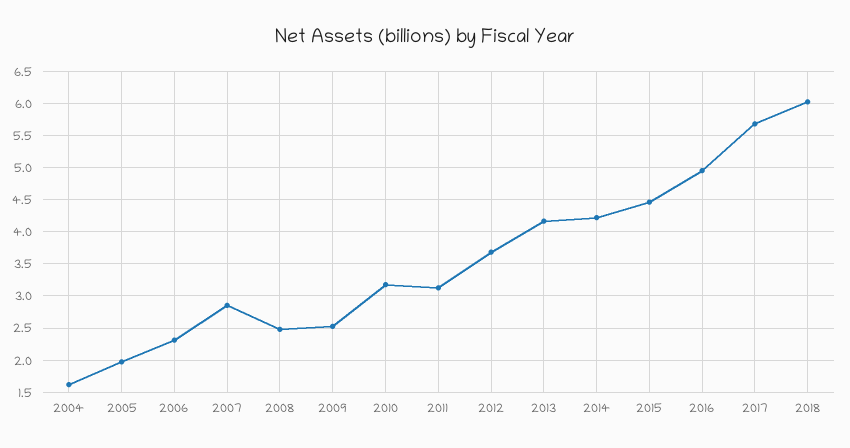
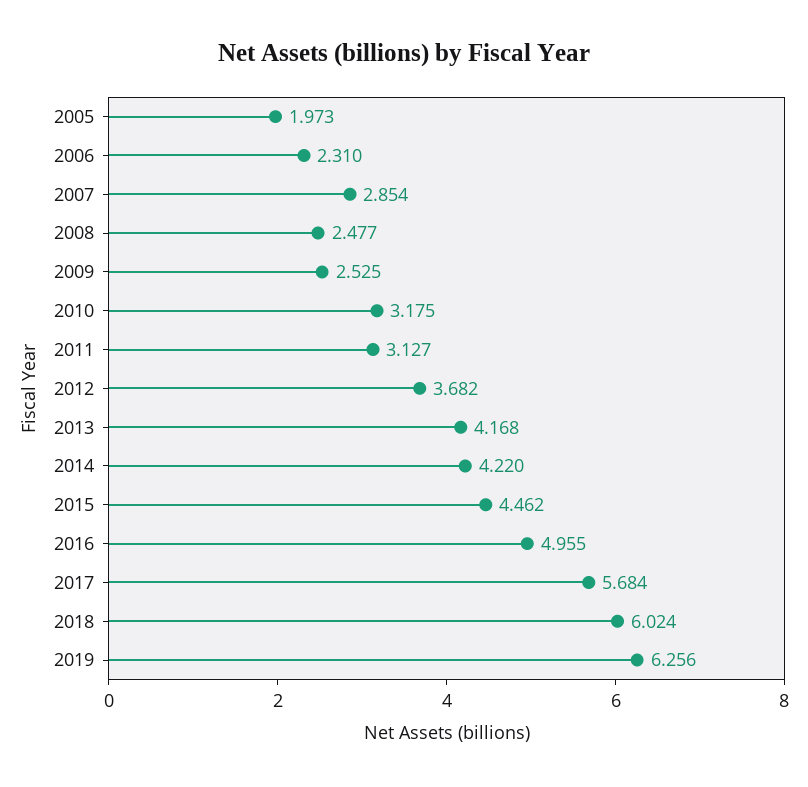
2004: 1.6 -> none
2019: none -> 6.256

